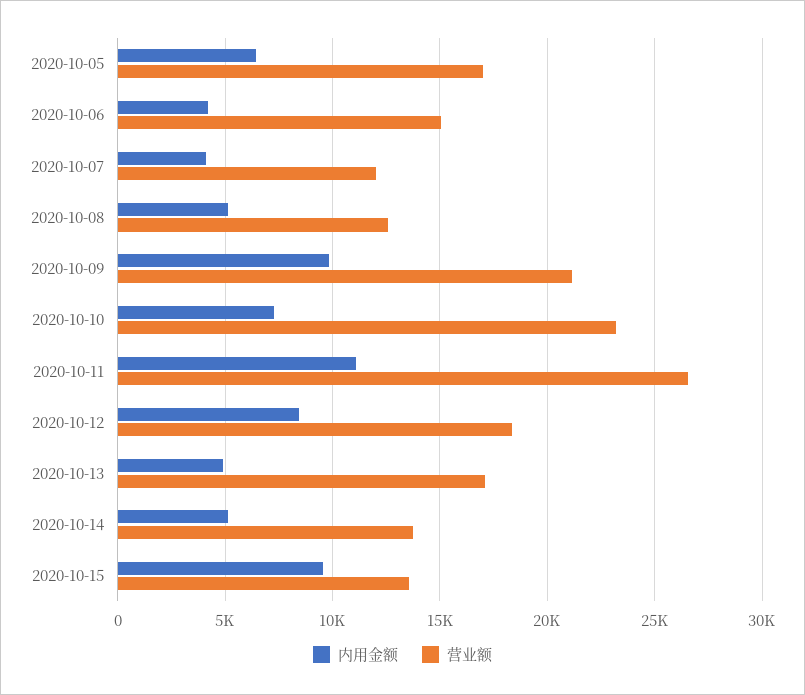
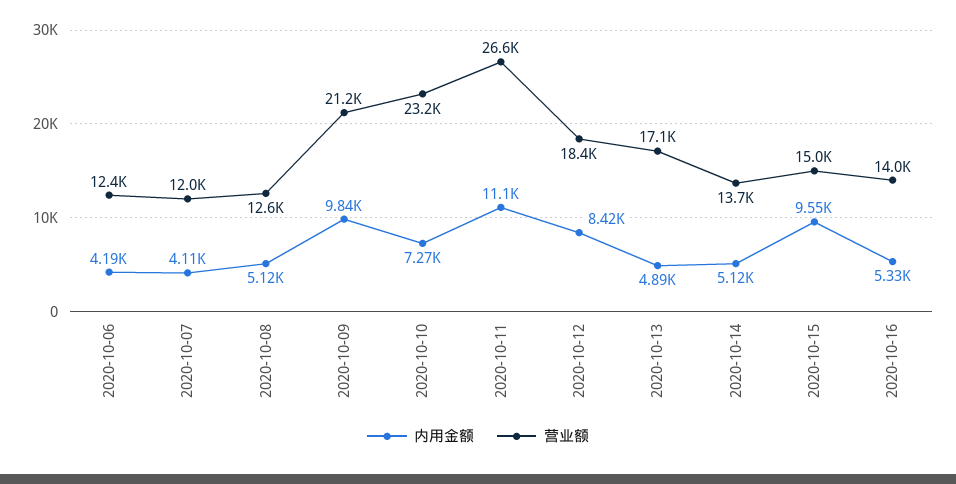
内用金额, 2020-10-05: 6500 -> none
营业额, 2020-10-05: 17000 -> none
营业额, 2020-10-06: 15000 -> 12400
营业额, 2020-10-15: 13500 -> 15000
内用金额, 2020-10-16: none -> 5330
营业额, 2020-10-16: none -> 14000

